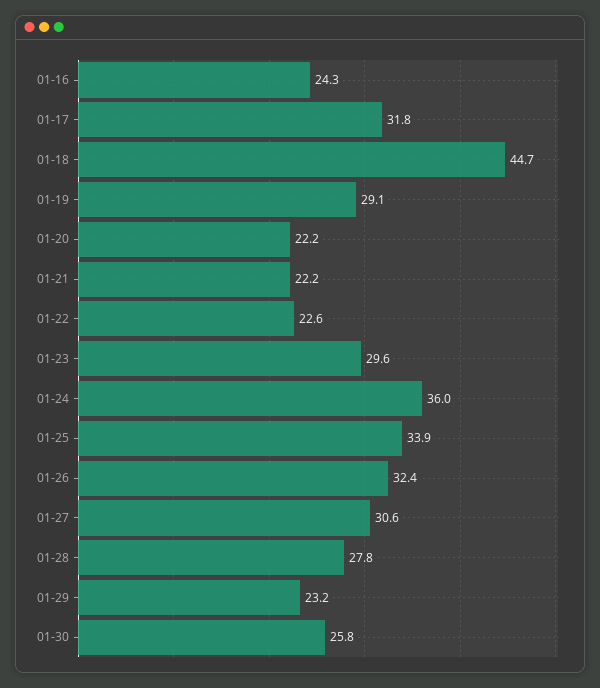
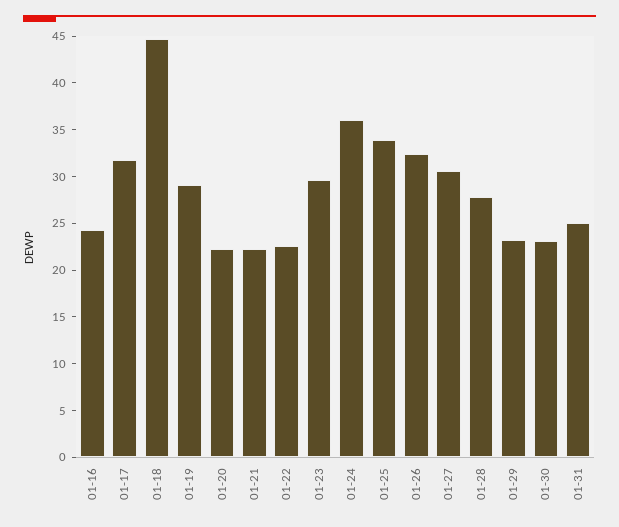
01-30: 25.8 -> 23
01-31: none -> 25

